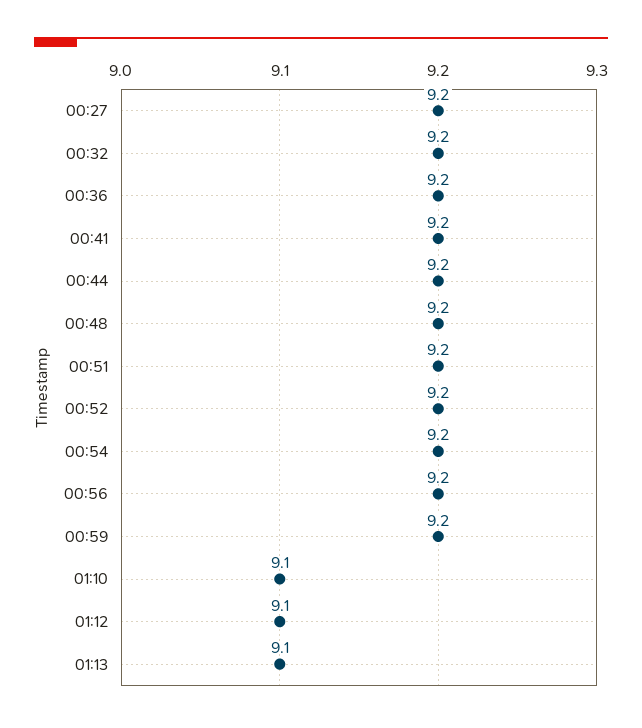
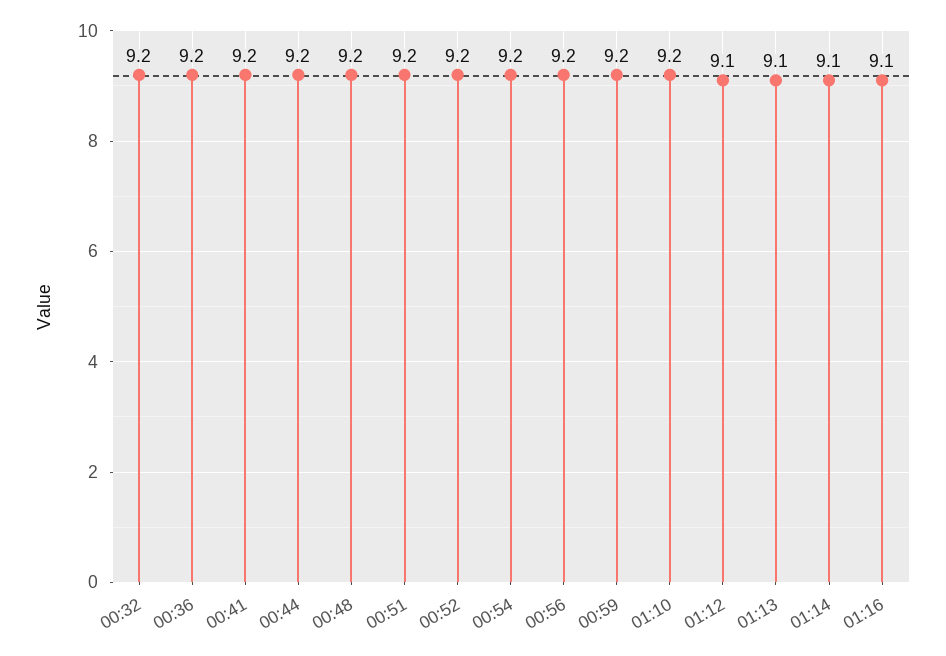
00:27: 9.2 -> none
01:10: 9.1 -> 9.2
01:14: none -> 9.1
01:16: none -> 9.1

